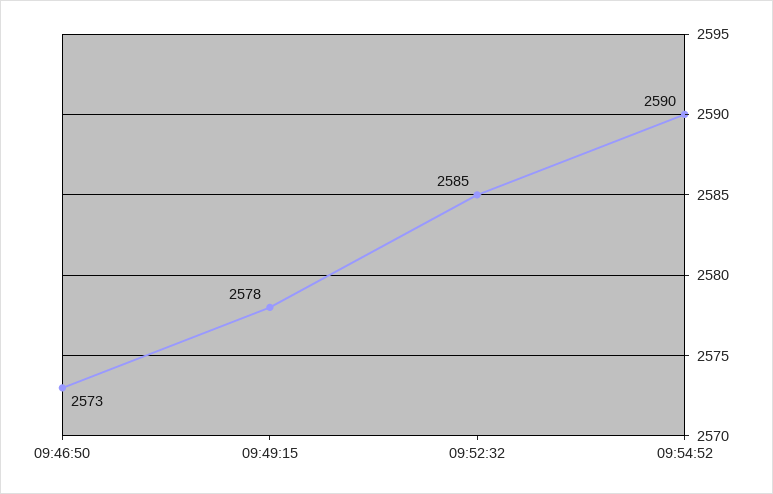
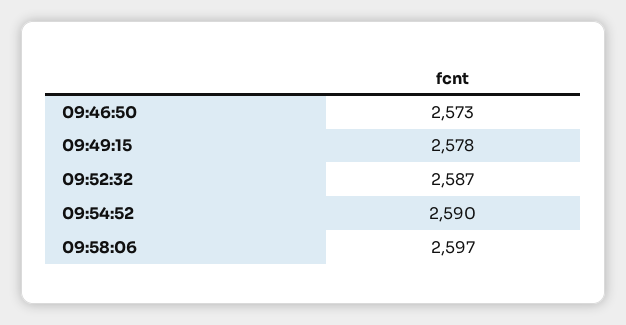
09:52:32: 2585 -> 2587
09:58:06: none -> 2597

